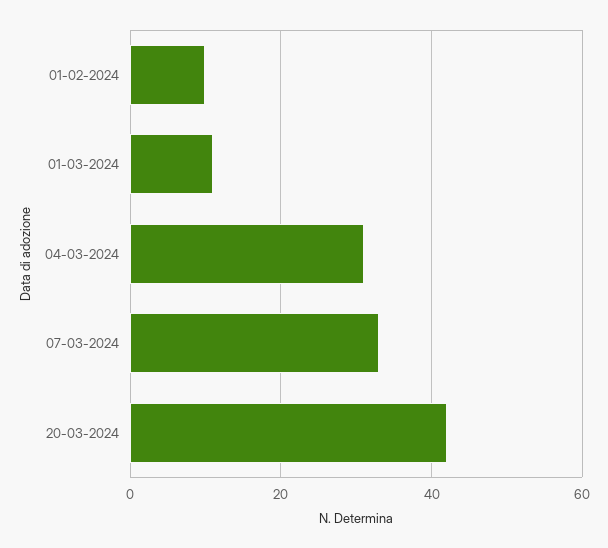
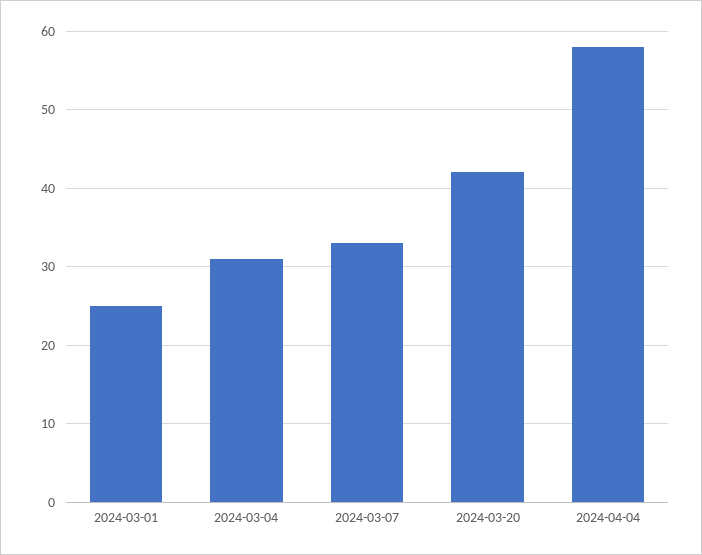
01-02-2024: 10 -> none
01-03-2024: 10 -> 25
2024-04-04: none -> 58

